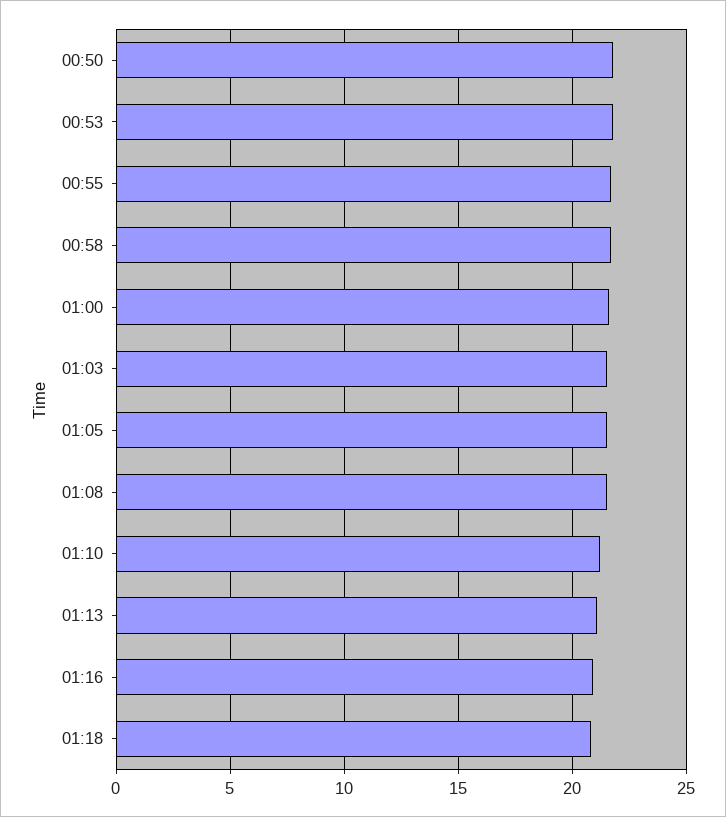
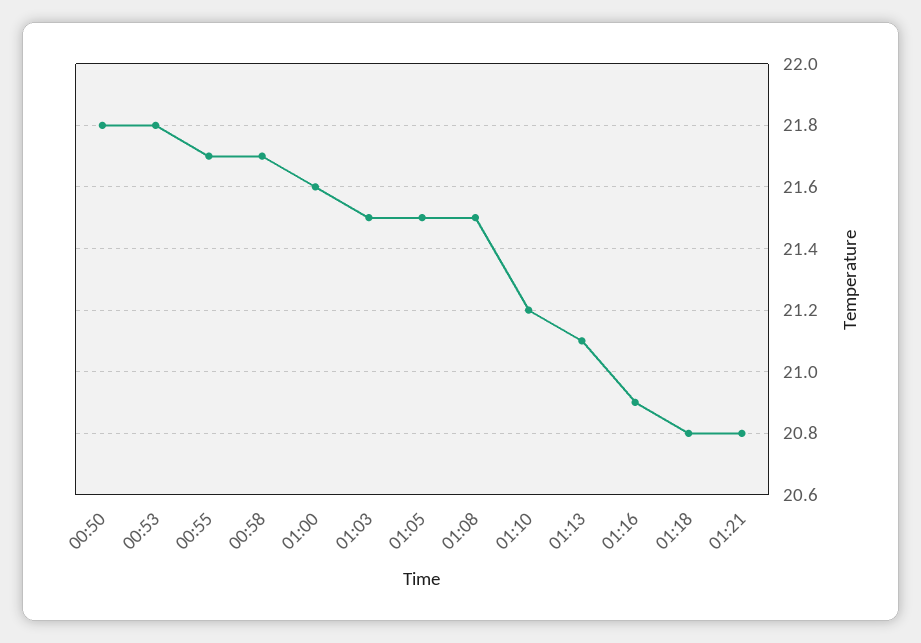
01:21: none -> 20.8

